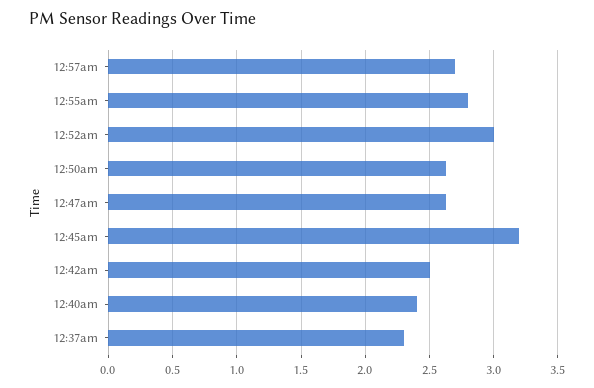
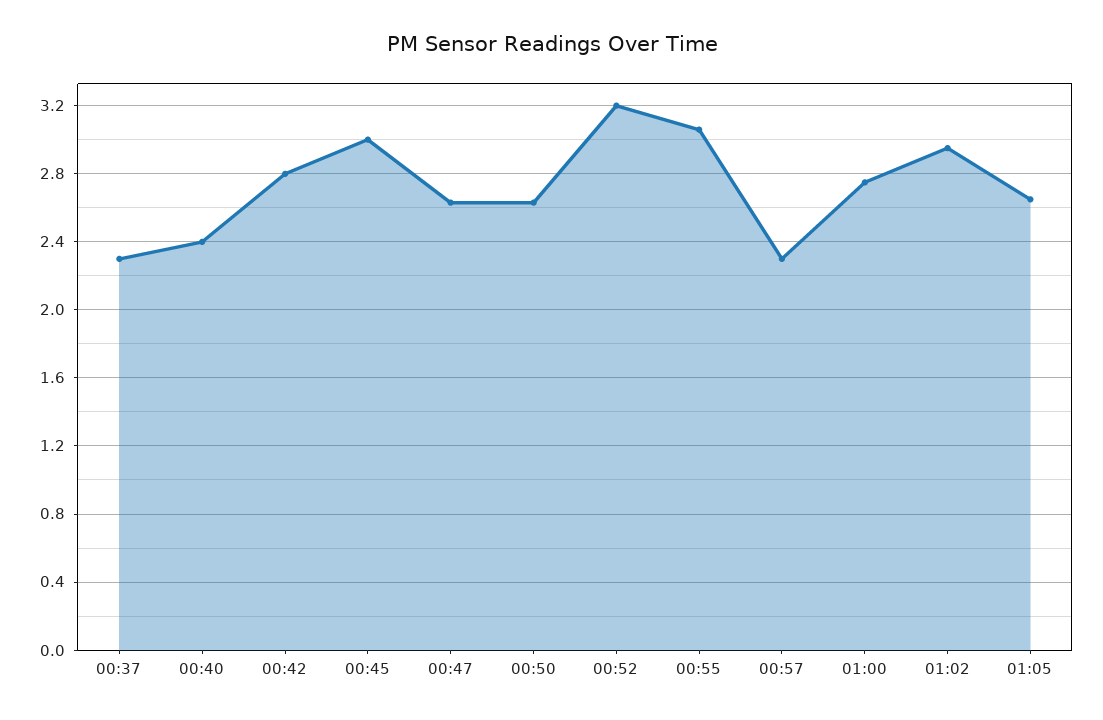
12:57am: 2.7 -> 2.3
12:55am: 2.8 -> 3.05
12:52am: 3 -> 3.2
12:45am: 3.2 -> 3
12:42am: 2.5 -> 2.8
01:00: none -> 2.75
01:02: none -> 2.95
01:05: none -> 2.65

